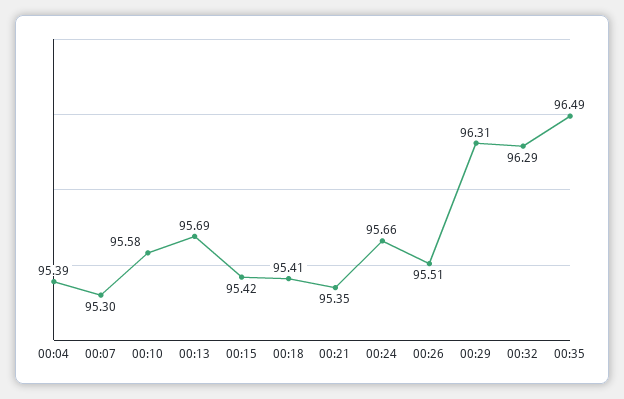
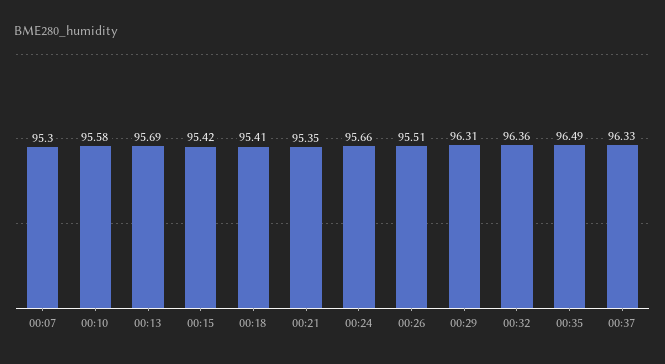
00:04: 95.39 -> none
00:32: 96.29 -> 96.36
00:37: none -> 96.33

